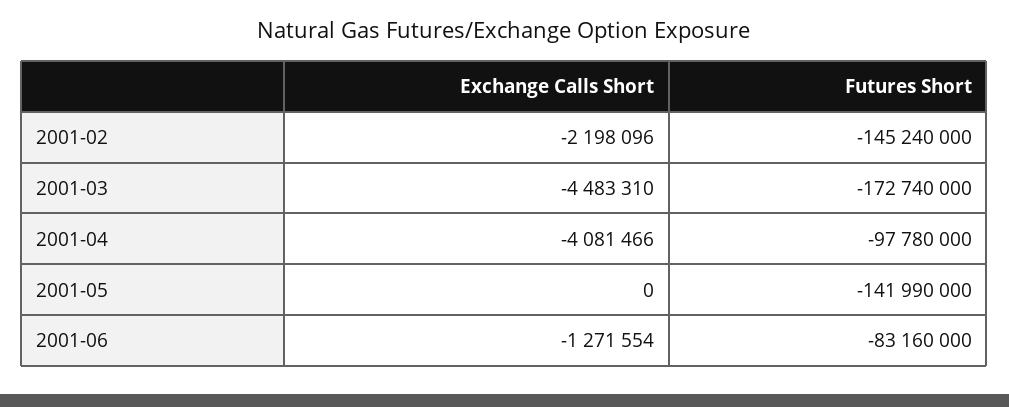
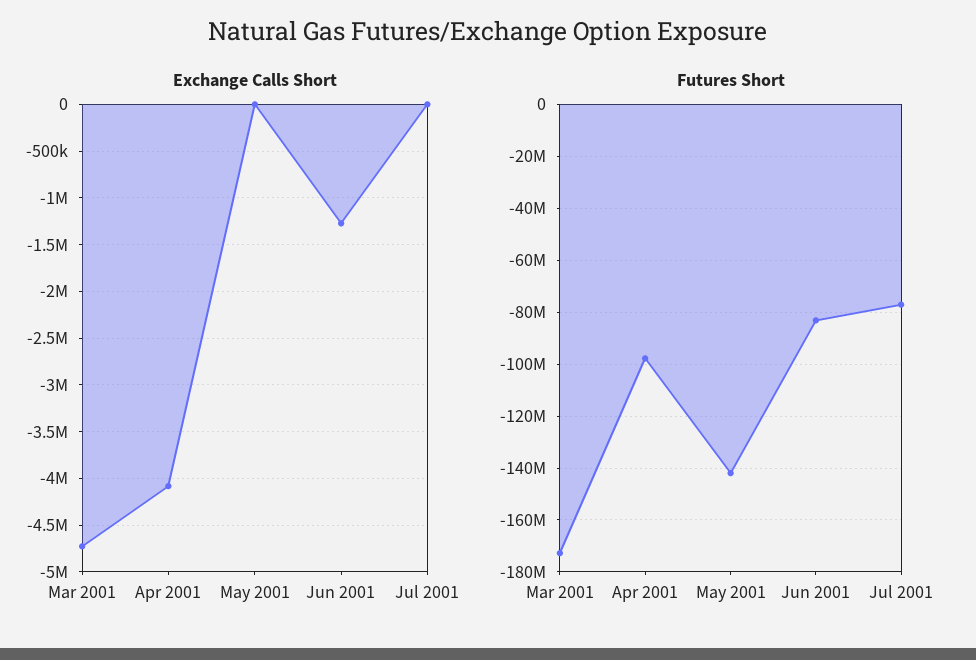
Exchange Calls Short, 2001-02: -2198096 -> none
Futures Short, 2001-02: -145240000 -> none
Exchange Calls Short, 2001-03: -4483310 -> -4700000
Exchange Calls Short, Jul 2001: none -> 0
Futures Short, Jul 2001: none -> -77500000

